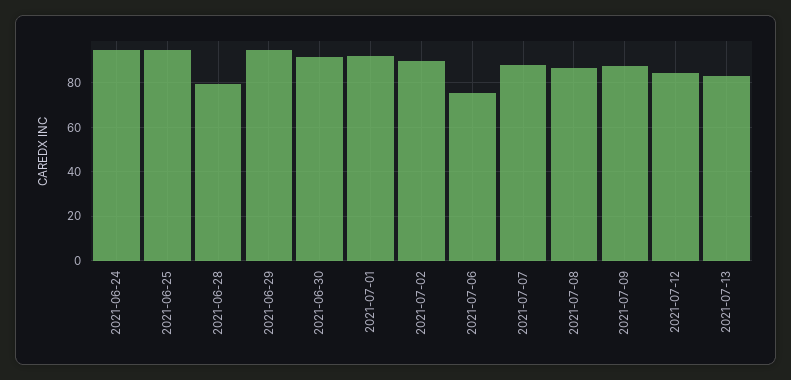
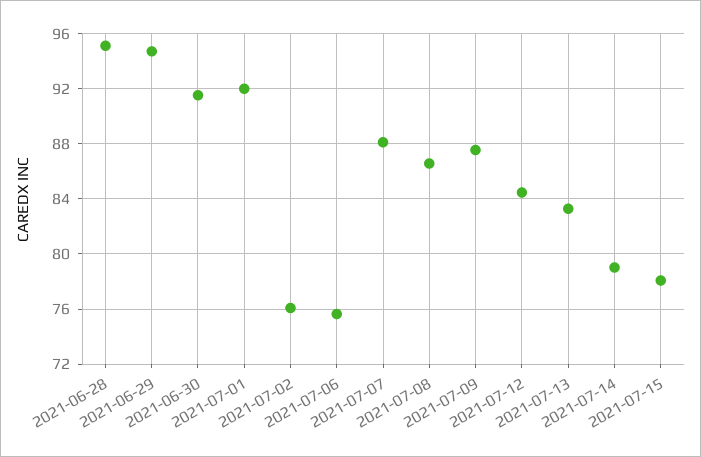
2021-06-24: 95 -> none
2021-06-25: 95 -> none
2021-06-28: 80 -> 95
2021-07-02: 90 -> 76
2021-07-14: none -> 79
2021-07-15: none -> 78

